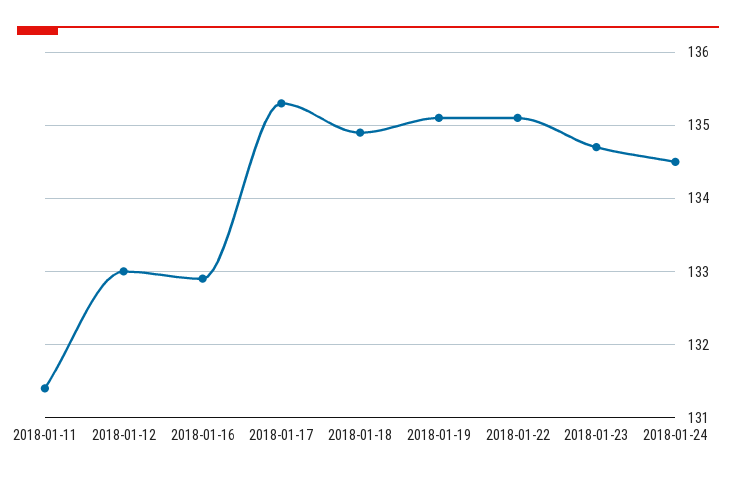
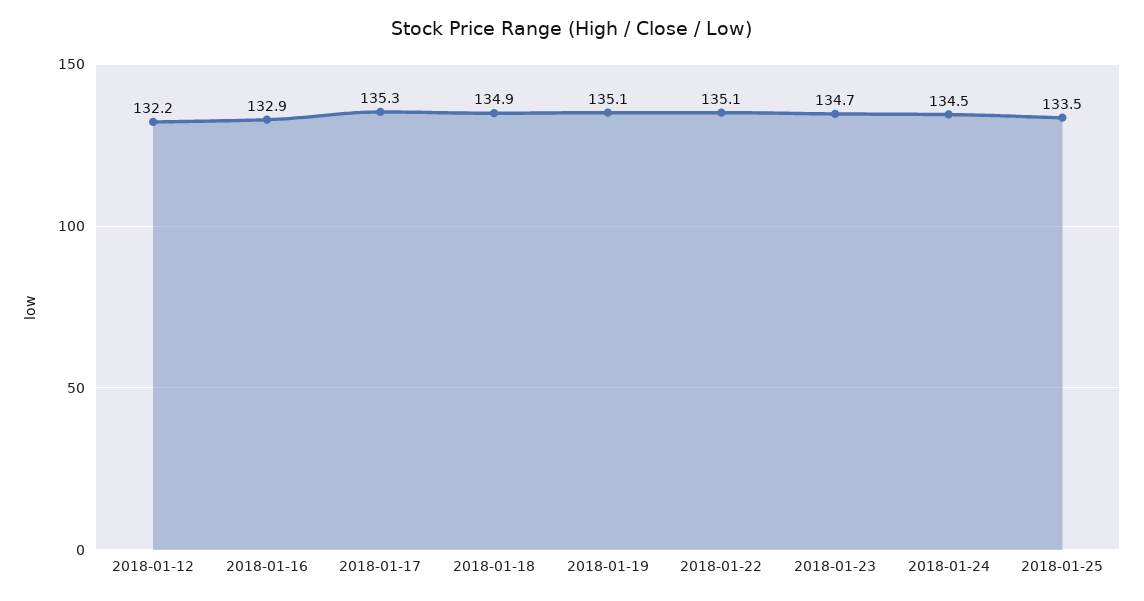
2018-01-11: 131.4 -> none
2018-01-12: 133 -> 132.2
2018-01-25: none -> 133.5

